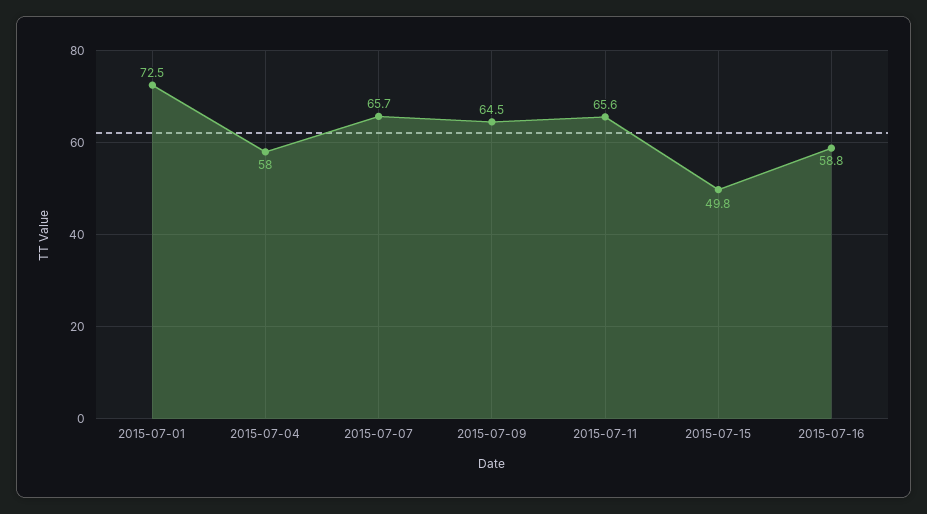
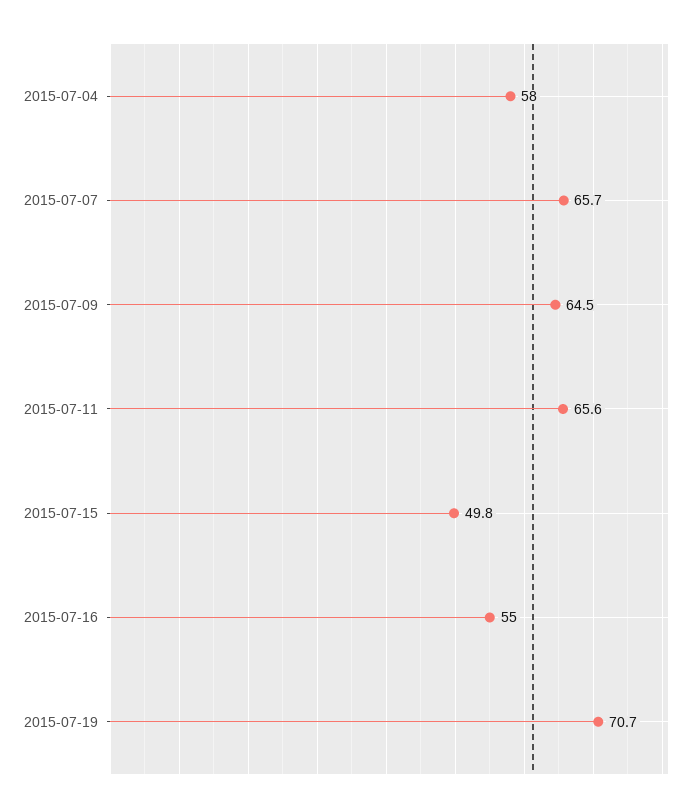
2015-07-01: 72.5 -> none
2015-07-16: 58.8 -> 55
2015-07-19: none -> 70.7

